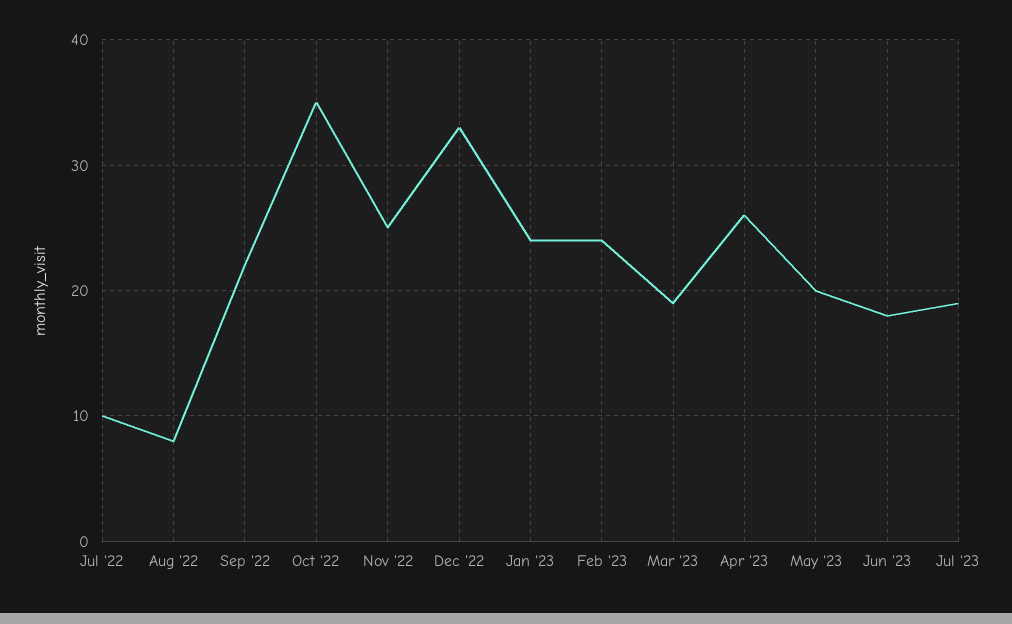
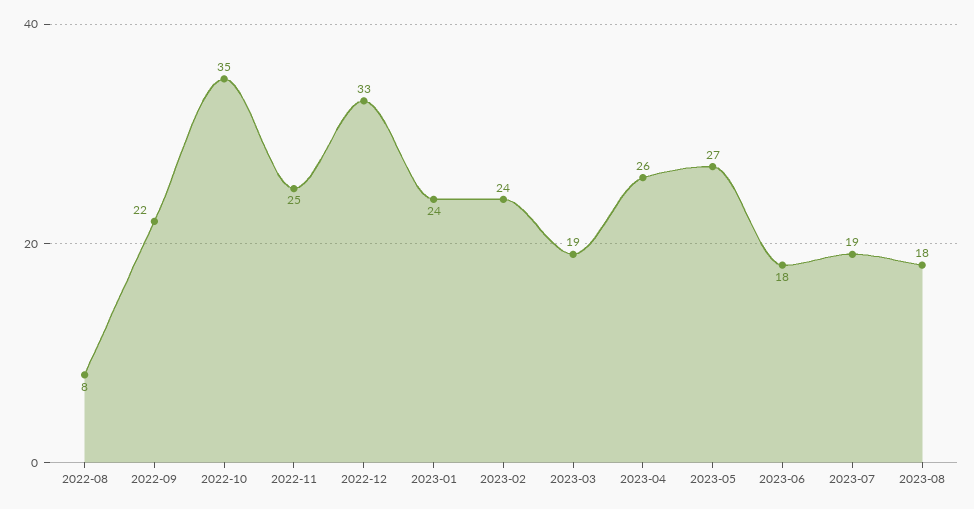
Jul '22: 10 -> none
May '23: 20 -> 27
2023-08: none -> 18

